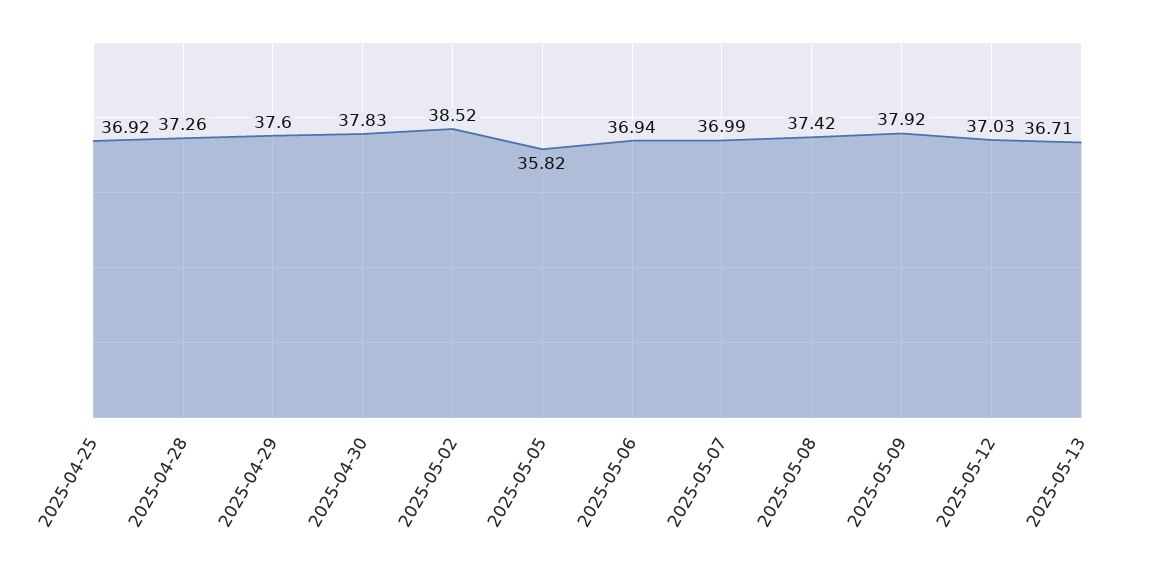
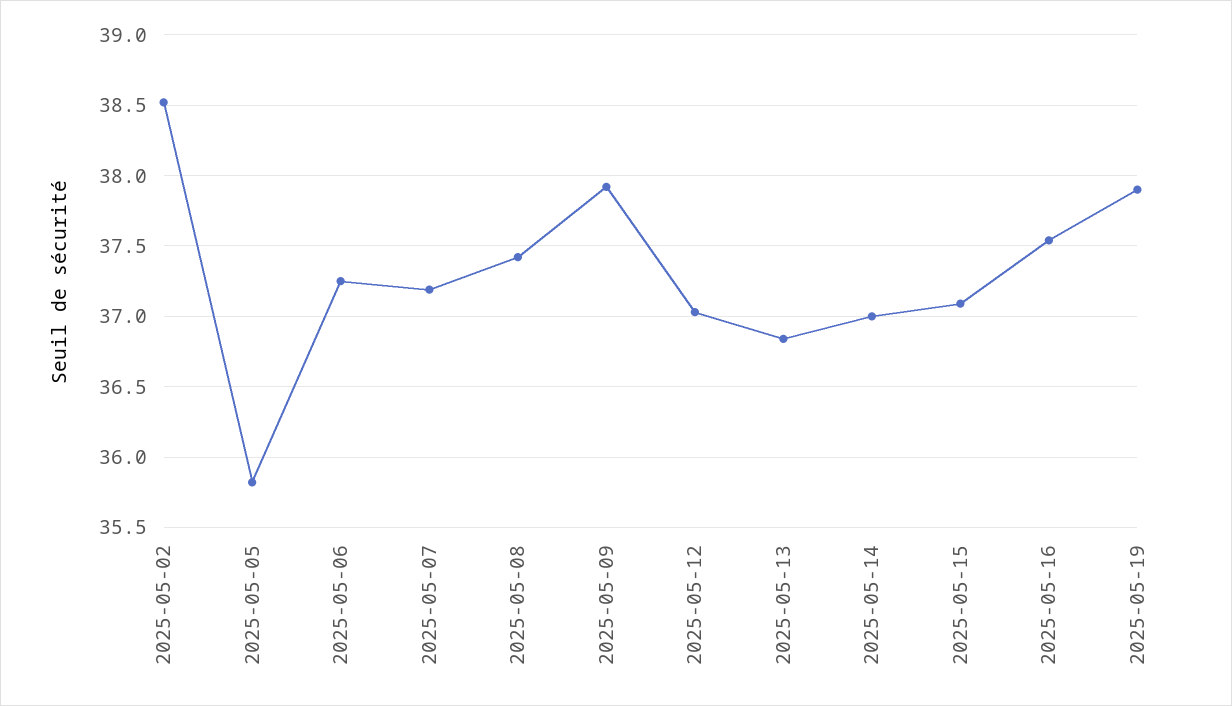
2025-04-25: 36.92 -> none
2025-04-28: 37.26 -> none
2025-04-29: 37.6 -> none
2025-04-30: 37.83 -> none
2025-05-06: 36.94 -> 37.25
2025-05-07: 36.99 -> 37.2
2025-05-13: 36.71 -> 36.85
2025-05-14: none -> 37
2025-05-15: none -> 37.1
2025-05-16: none -> 37.55
2025-05-19: none -> 37.9

